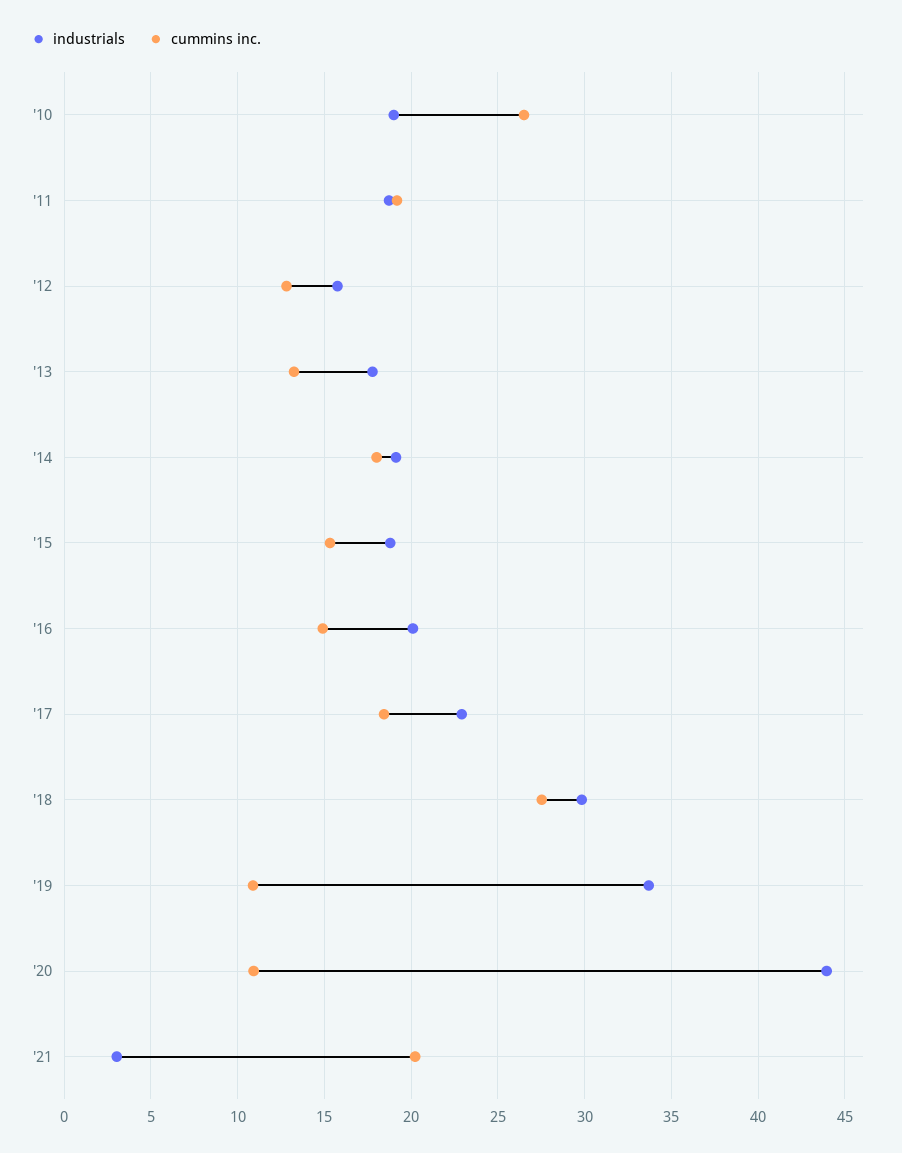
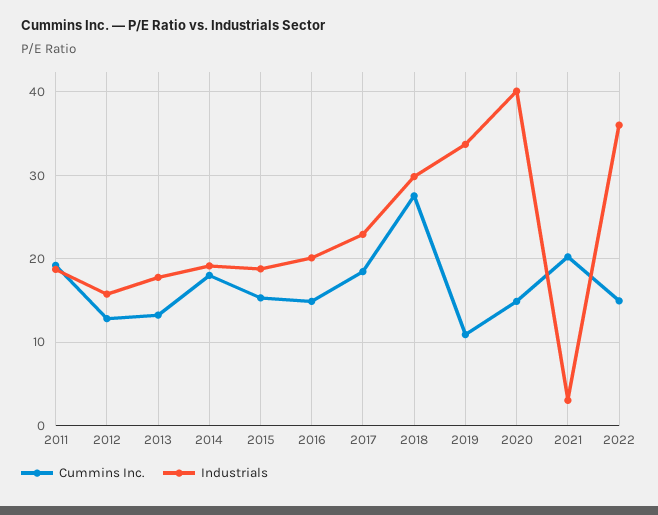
industrials, '10: 19 -> none
cummins inc., '10: 26.5 -> none
industrials, '20: 44 -> 40
cummins inc., '20: 11 -> 15
cummins inc., 2022: none -> 15
industrials, 2022: none -> 36

